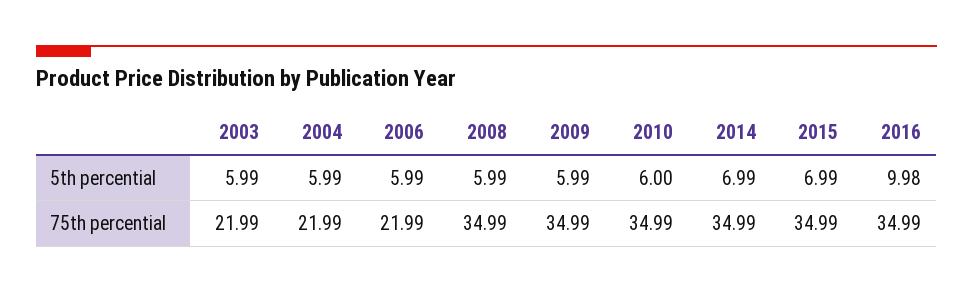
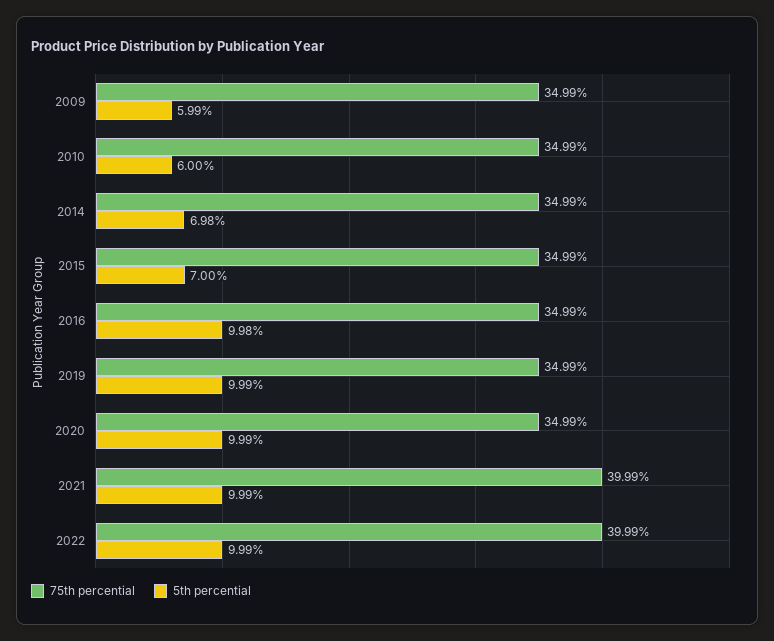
5th percential, 2003: 5.99 -> none
5th percential, 2004: 5.99 -> none
5th percential, 2006: 5.99 -> none
5th percential, 2008: 5.99 -> none
5th percential, 2014: 6.99 -> 6.98
5th percential, 2015: 6.99 -> 7
75th percential, 2003: 21.99 -> none
75th percential, 2004: 21.99 -> none
75th percential, 2006: 21.99 -> none
75th percential, 2008: 34.99 -> none
75th percential, 2019: none -> 34.99
5th percential, 2019: none -> 9.99
75th percential, 2020: none -> 34.99
5th percential, 2020: none -> 9.99
75th percential, 2021: none -> 39.99
5th percential, 2021: none -> 9.99
75th percential, 2022: none -> 39.99
5th percential, 2022: none -> 9.99

